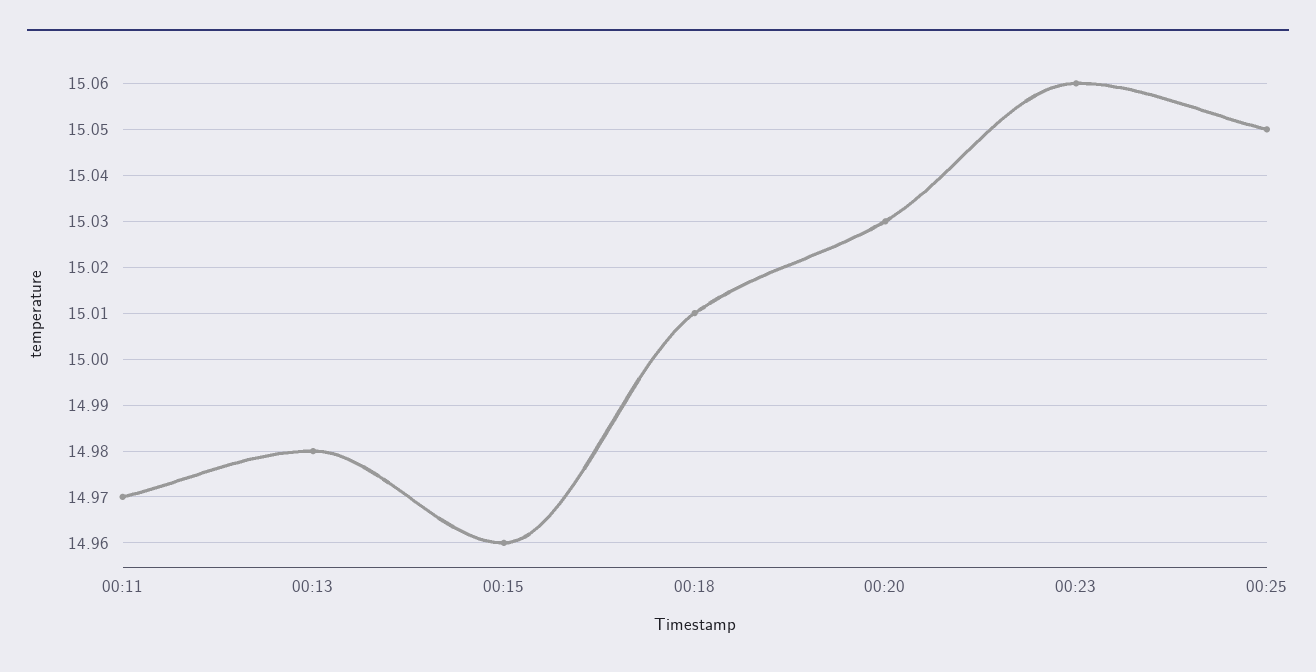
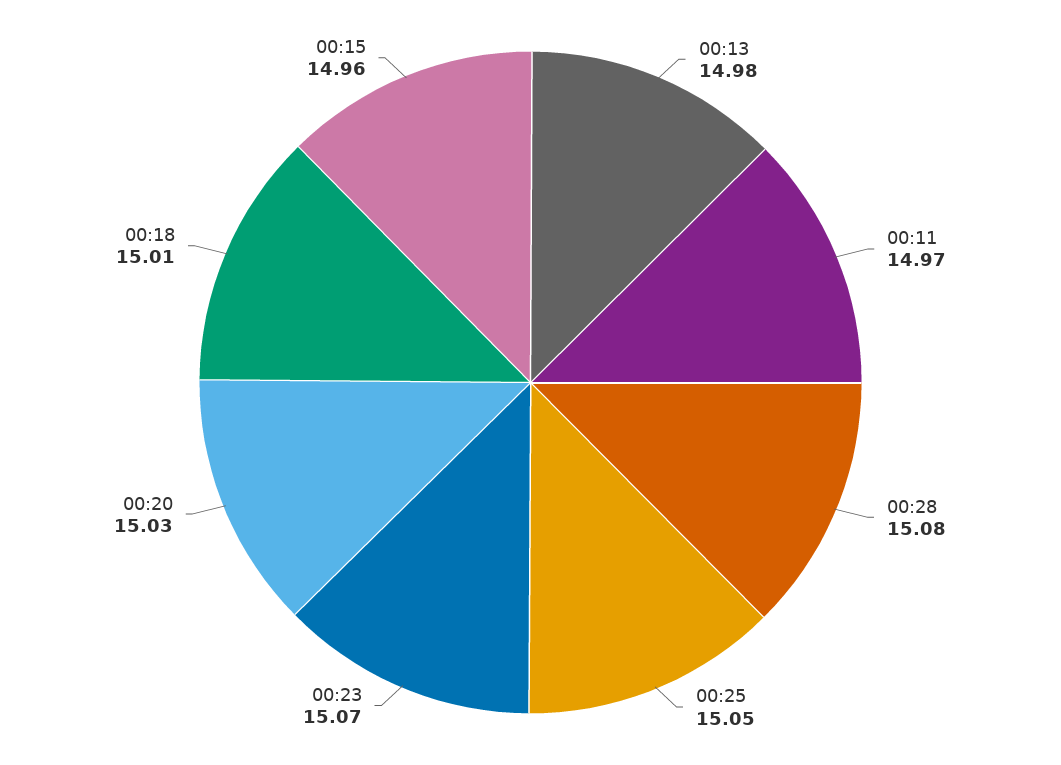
00:23: 15.06 -> 15.07
00:28: none -> 15.08

